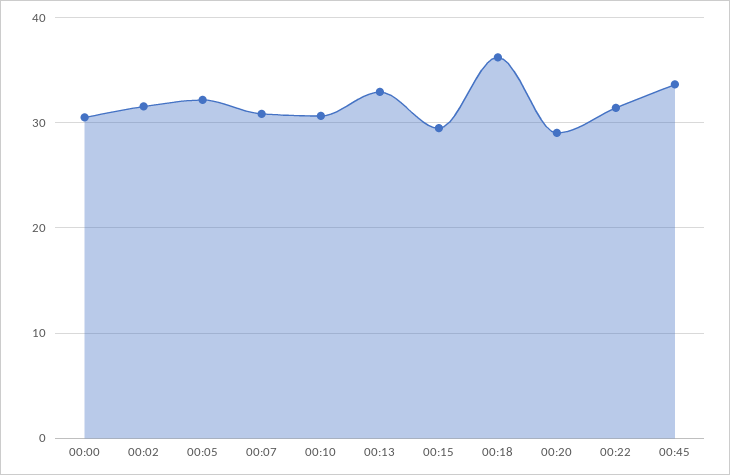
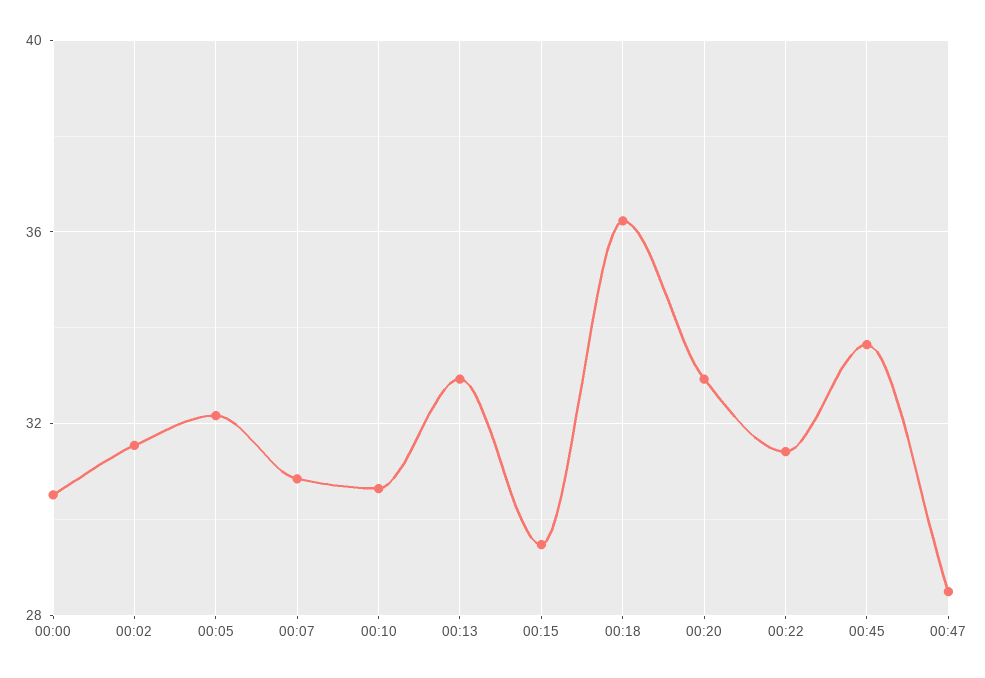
00:20: 29 -> 33
00:47: none -> 28.5

